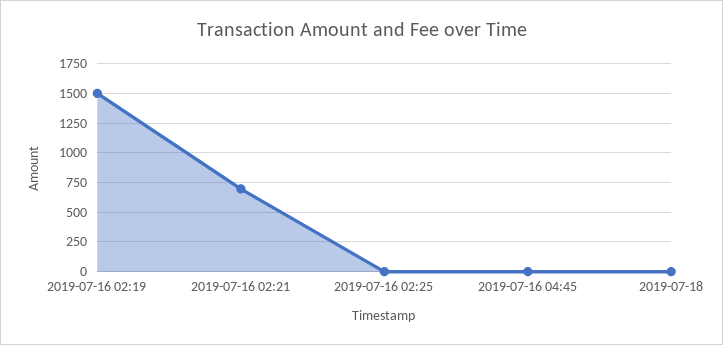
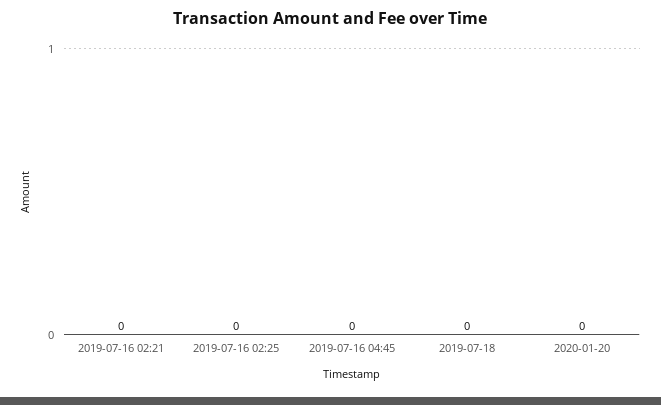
2019-07-16 02:19: 1500 -> none
2019-07-16 02:21: 750 -> 0
2020-01-20: none -> 0

